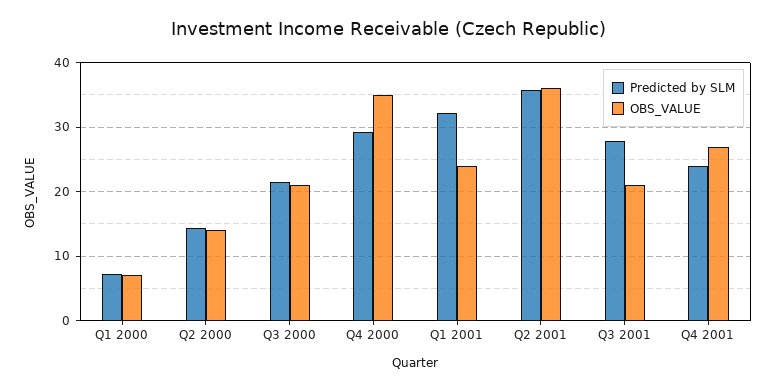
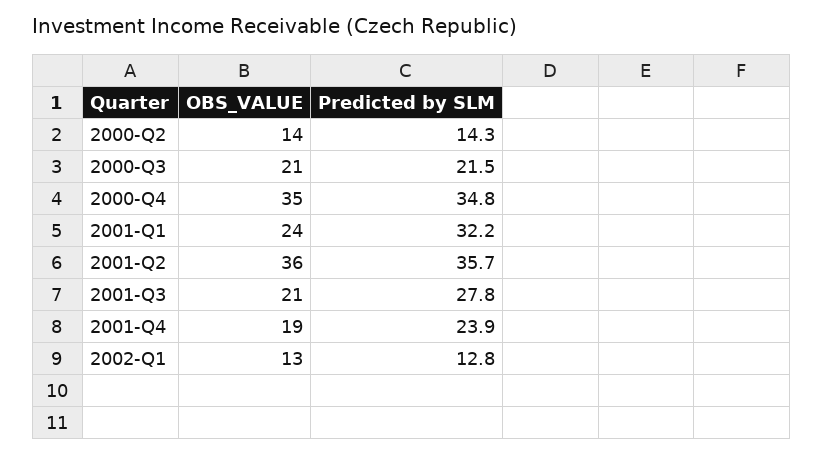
Predicted by SLM, Q1 2000: 7 -> none
OBS_VALUE, Q1 2000: 7 -> none
Predicted by SLM, Q4 2000: 29 -> 34.8
OBS_VALUE, Q4 2001: 27 -> 19
OBS_VALUE, 2002-Q1: none -> 13
Predicted by SLM, 2002-Q1: none -> 12.8

